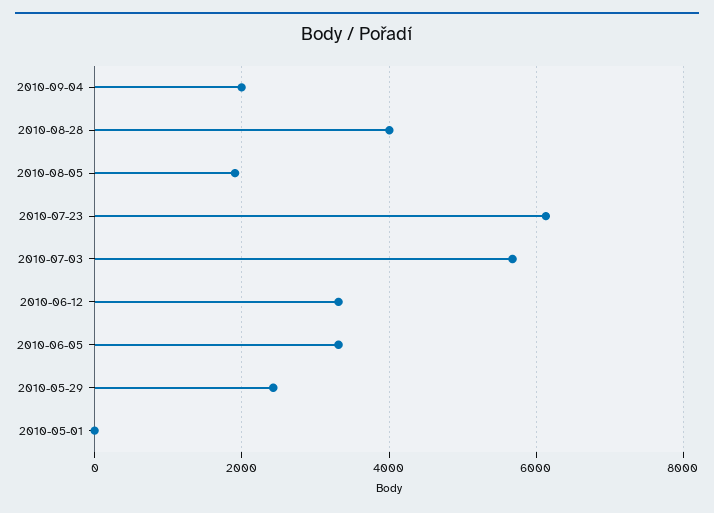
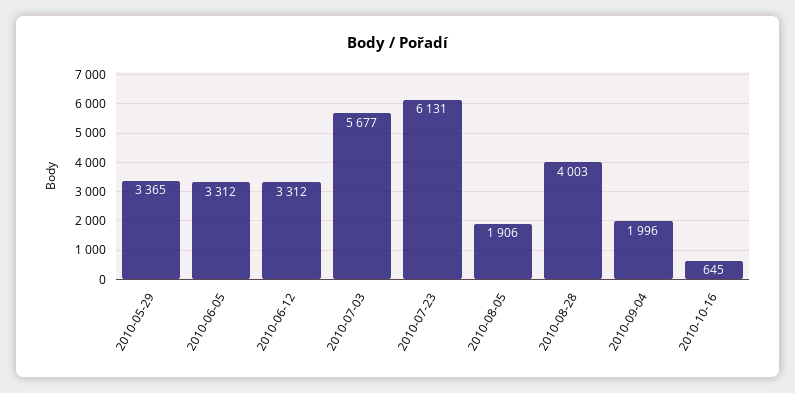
2010-05-29: 2400 -> 3365
2010-05-01: 0 -> none
2010-10-16: none -> 645

